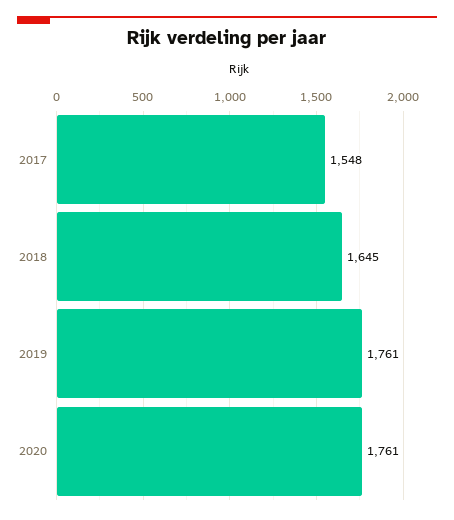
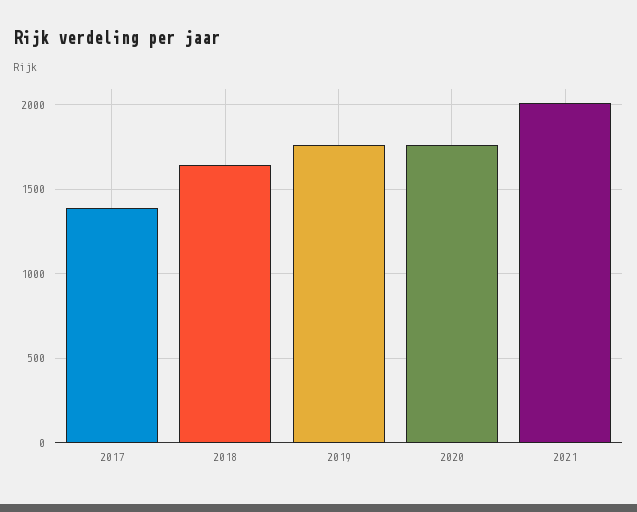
2017: 1548 -> 1400
2021: none -> 2000

